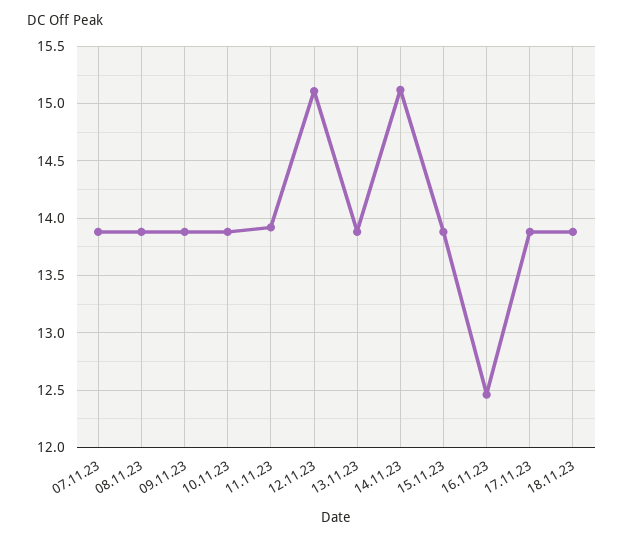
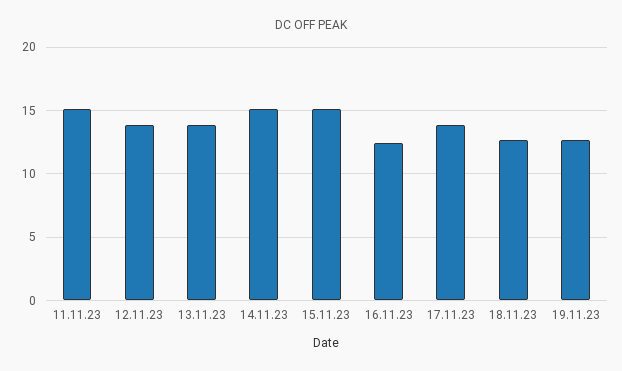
07.11.23: 13.9 -> none
08.11.23: 13.9 -> none
09.11.23: 13.9 -> none
10.11.23: 13.9 -> none
11.11.23: 13.9 -> 15
12.11.23: 15.1 -> 14
15.11.23: 13.9 -> 15
18.11.23: 13.9 -> 12.5
19.11.23: none -> 12.5

